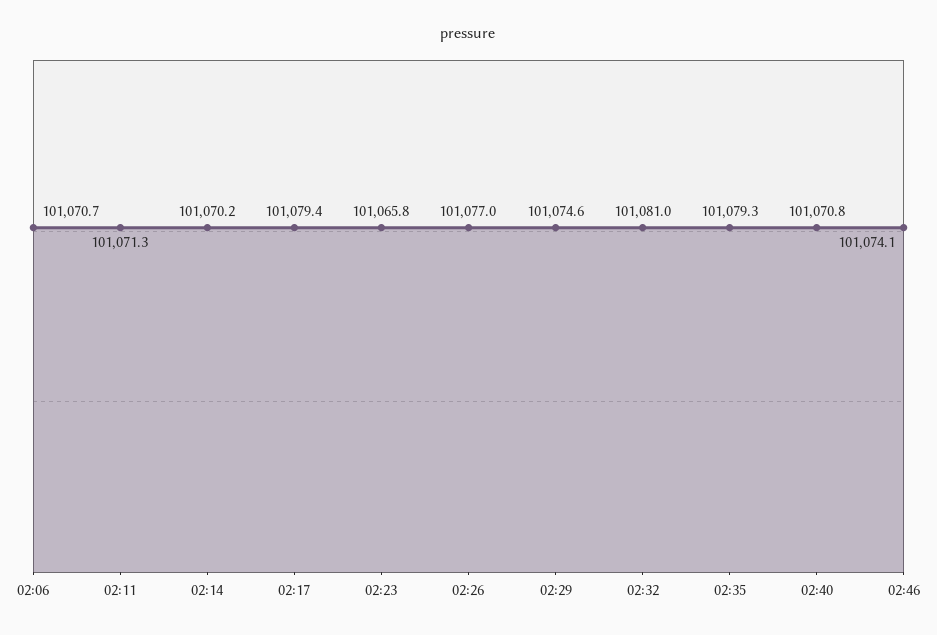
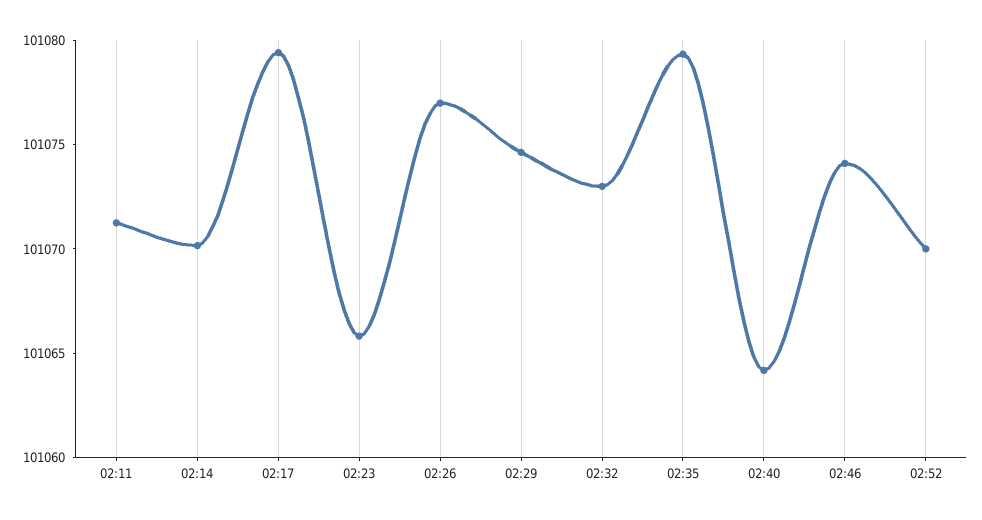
02:06: 101070.7 -> none
02:32: 101081 -> 101073
02:40: 101070.8 -> 101064
02:52: none -> 101070

